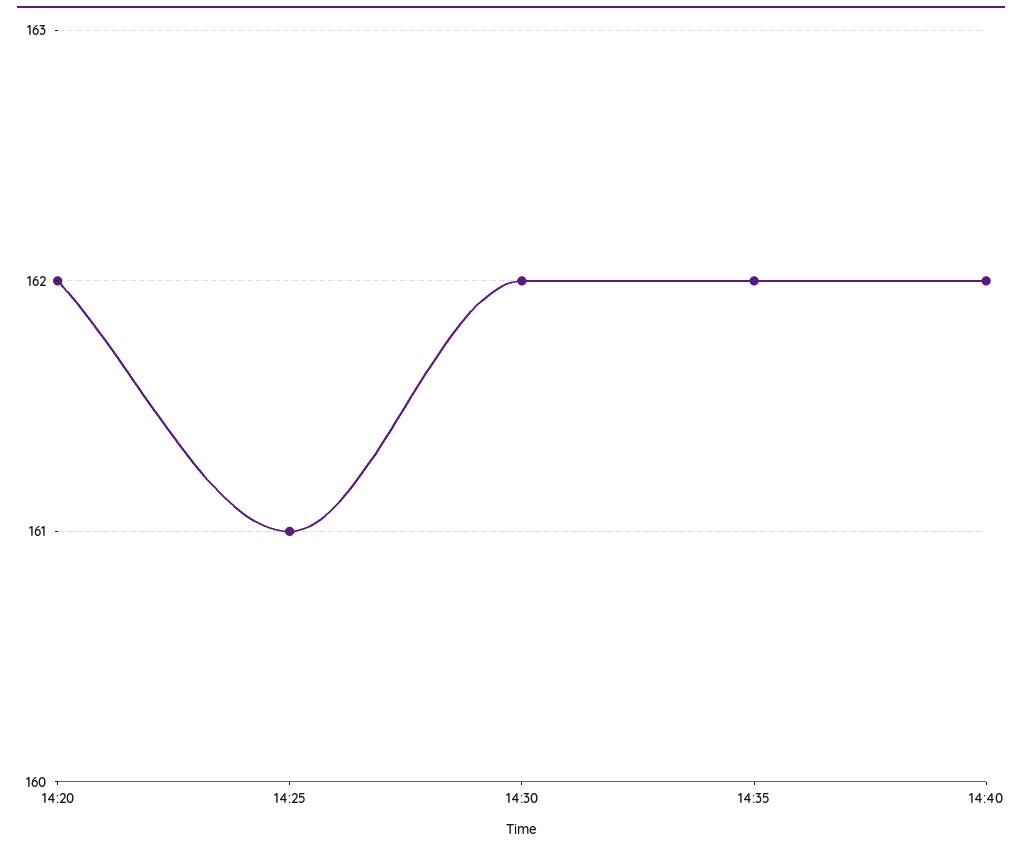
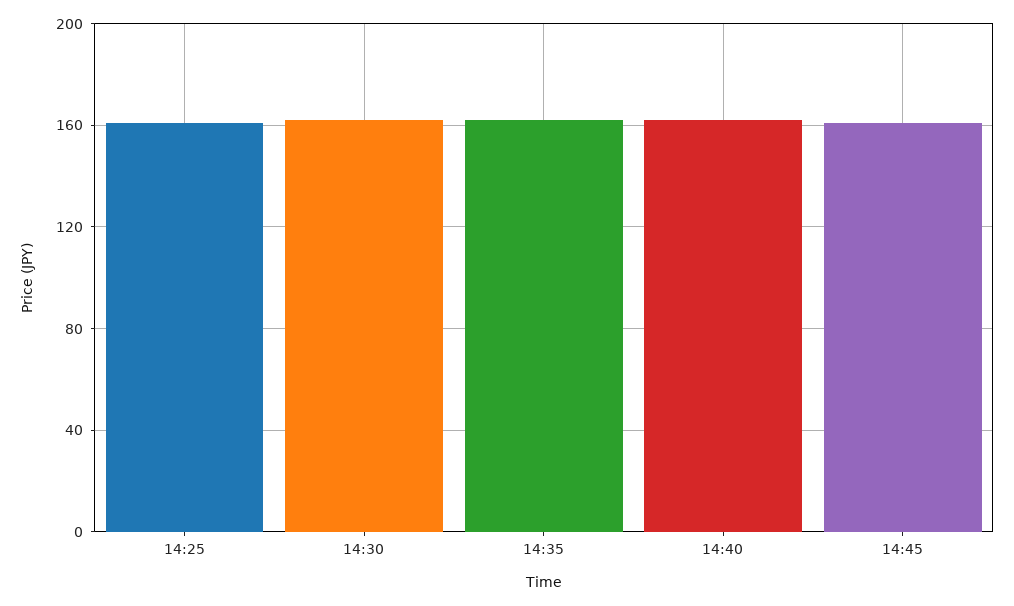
14:20: 162 -> none
14:45: none -> 160

